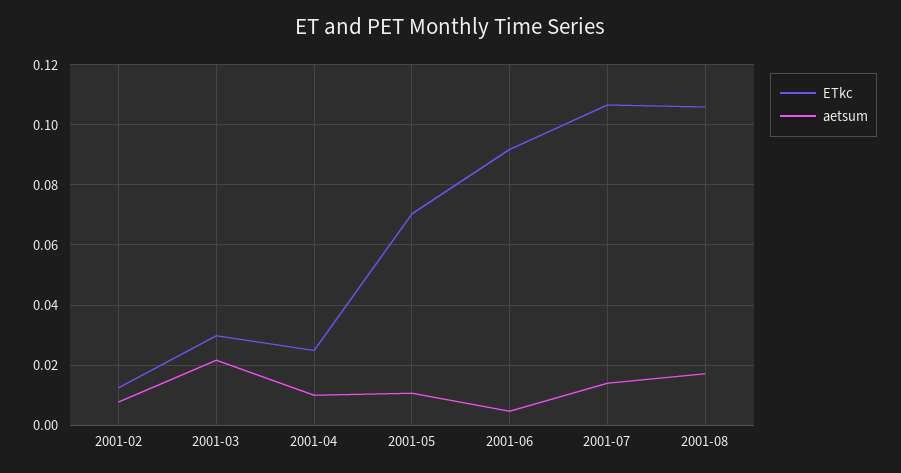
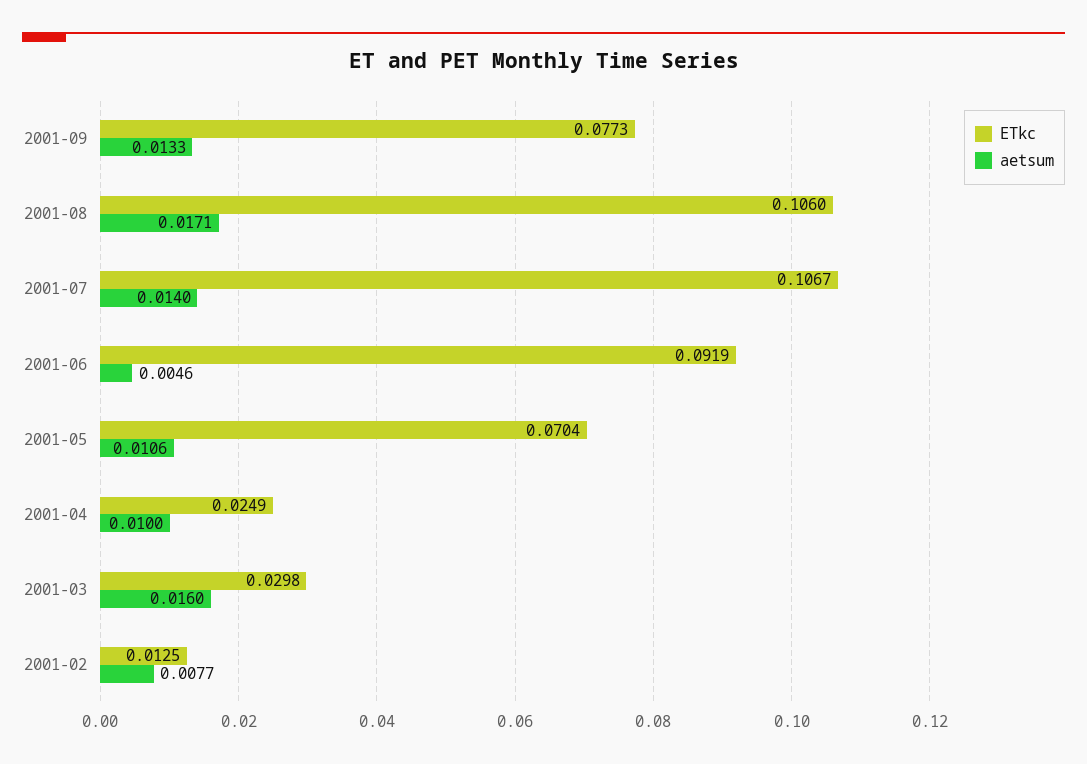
aetsum, 2001-03: 0.022 -> 0.016
ETkc, 2001-09: none -> 0.0773
aetsum, 2001-09: none -> 0.0133

